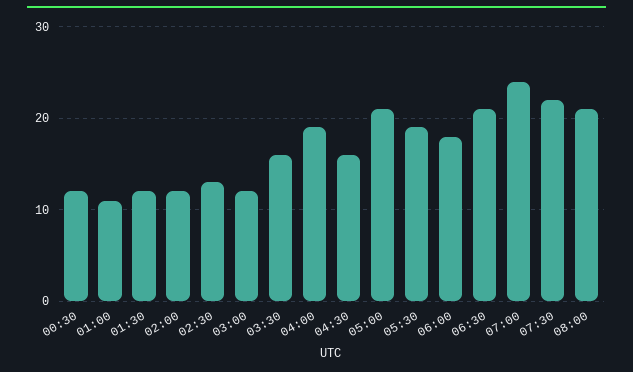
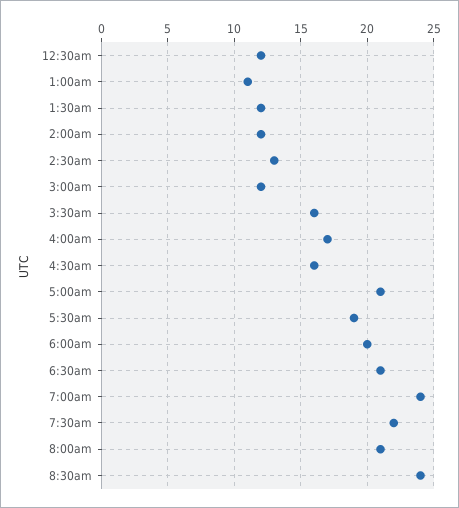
04:00: 19 -> 17
06:00: 18 -> 20
8:30am: none -> 24

